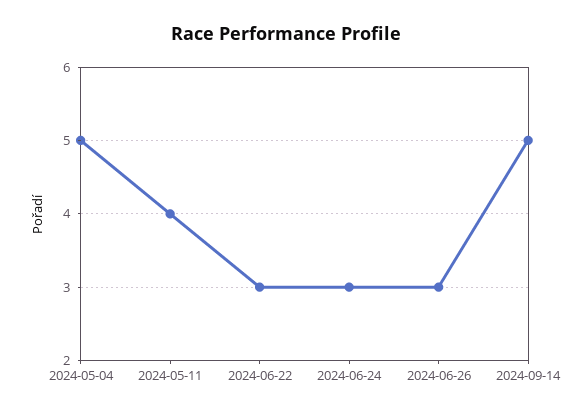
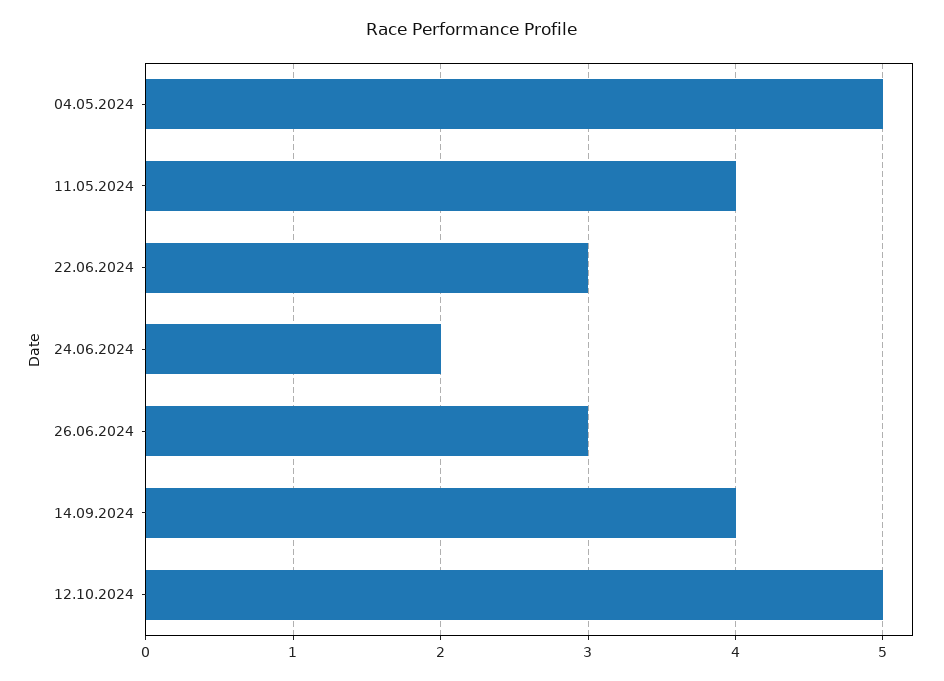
2024-06-24: 3 -> 2
2024-09-14: 5 -> 4
12.10.2024: none -> 5

